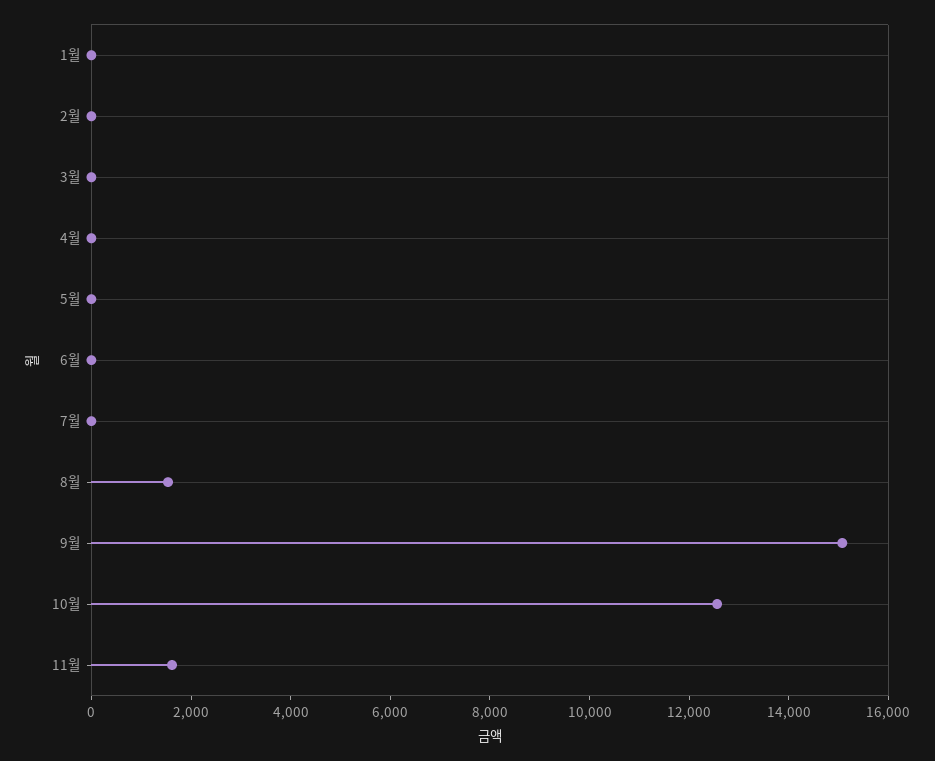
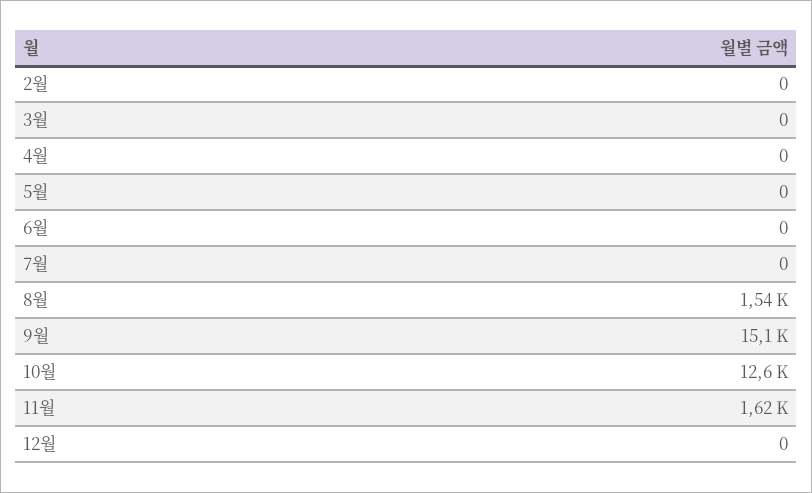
1월: 0 -> none
12월: none -> 0

